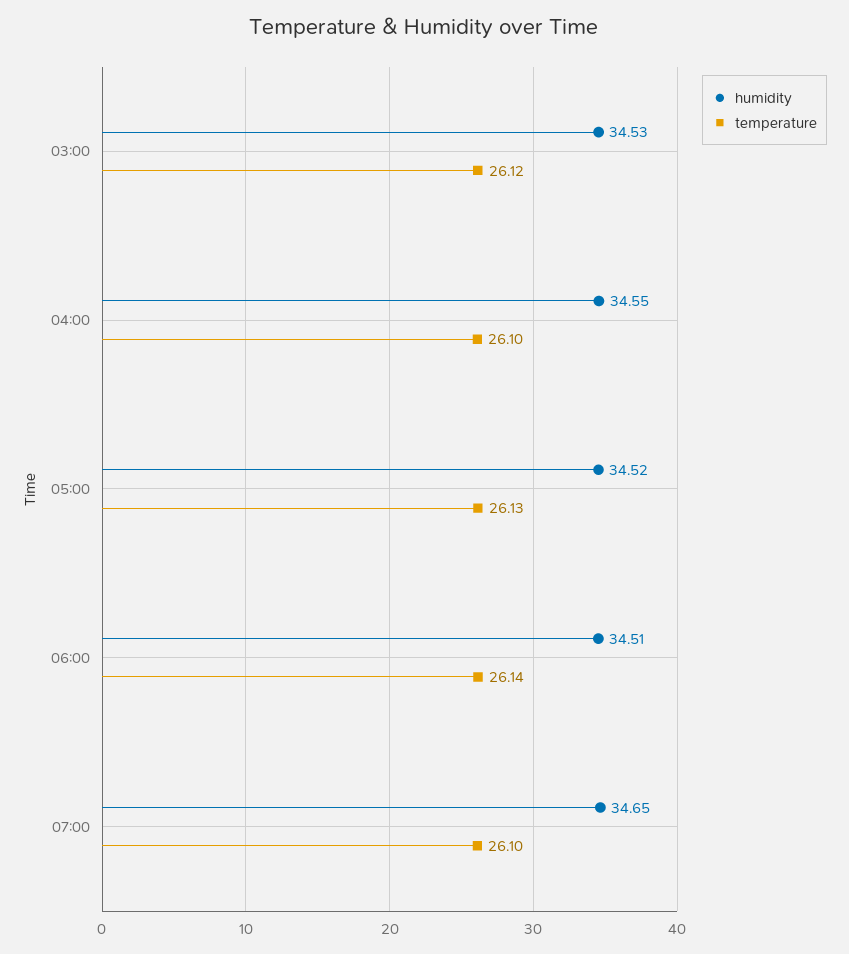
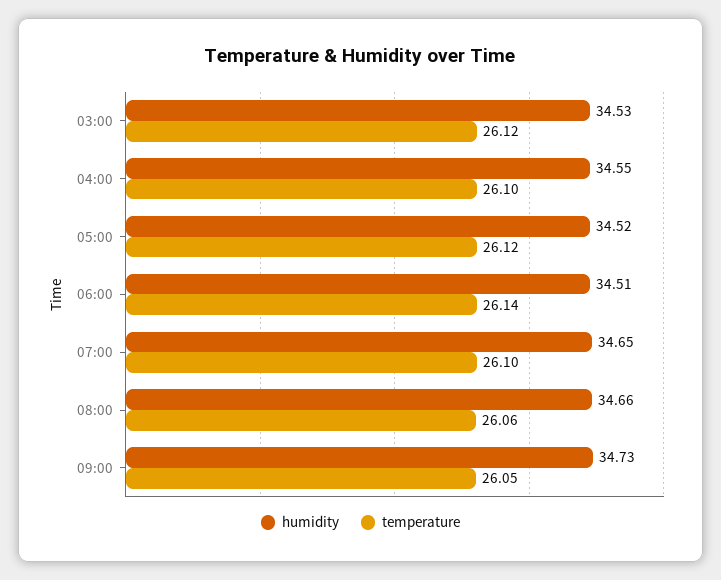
temperature, 05:00: 26.13 -> 26.12
humidity, 08:00: none -> 34.66
temperature, 08:00: none -> 26.06
humidity, 09:00: none -> 34.73
temperature, 09:00: none -> 26.05

